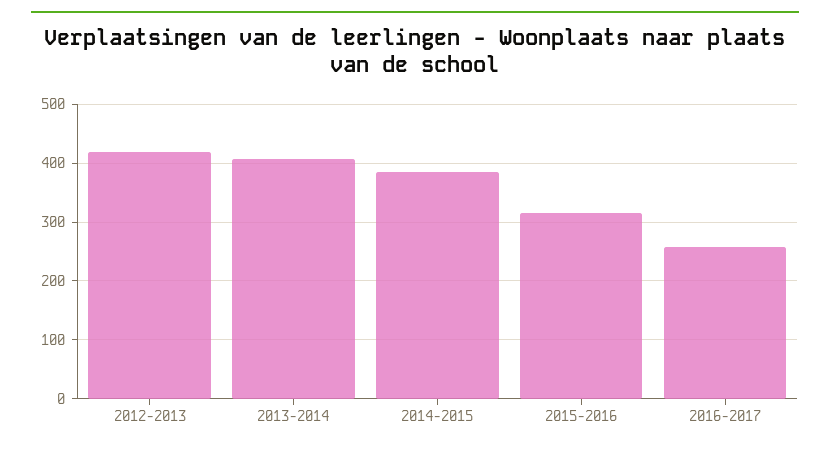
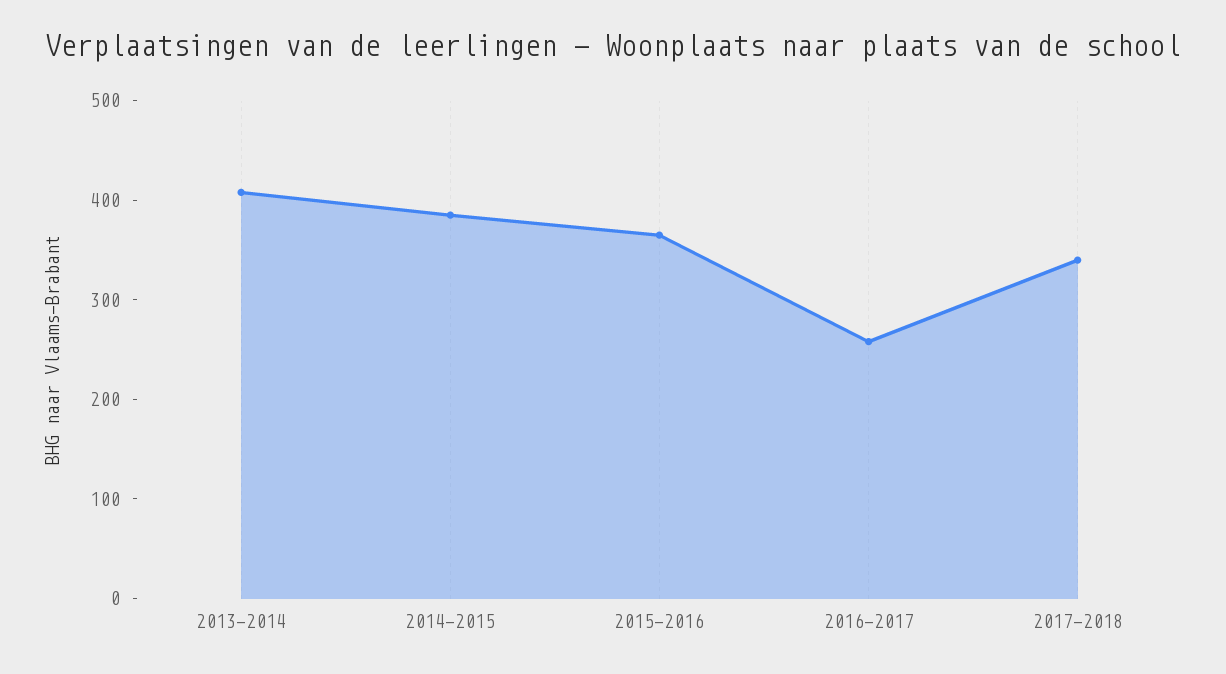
2012-2013: 420 -> none
2015-2016: 320 -> 360
2017-2018: none -> 340

